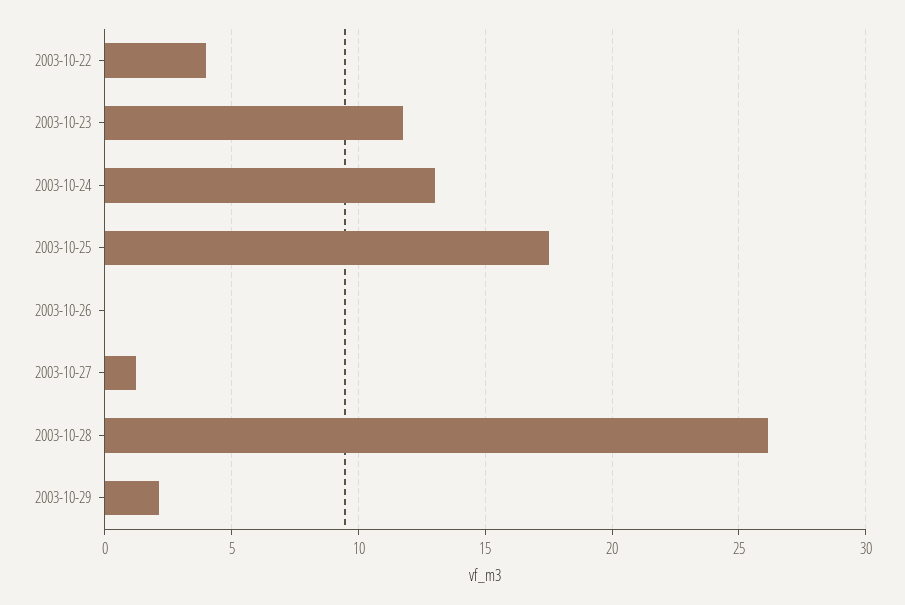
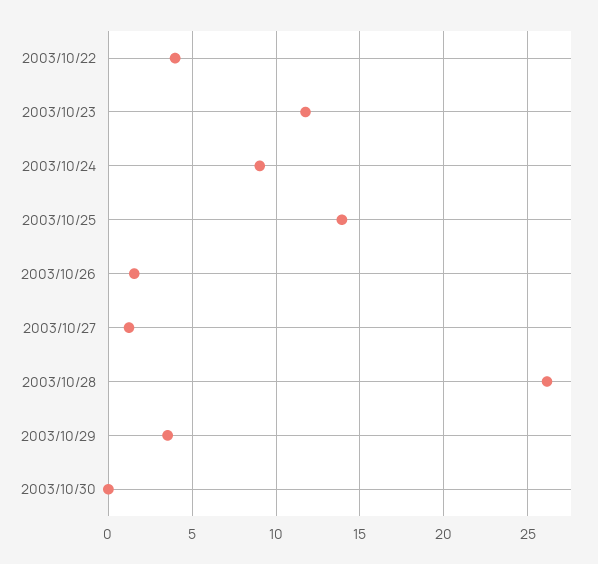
2003-10-24: 13 -> 9
2003-10-25: 17.5 -> 14
2003-10-26: 0 -> 1.5
2003-10-29: 2 -> 3.5
2003/10/30: none -> 0

